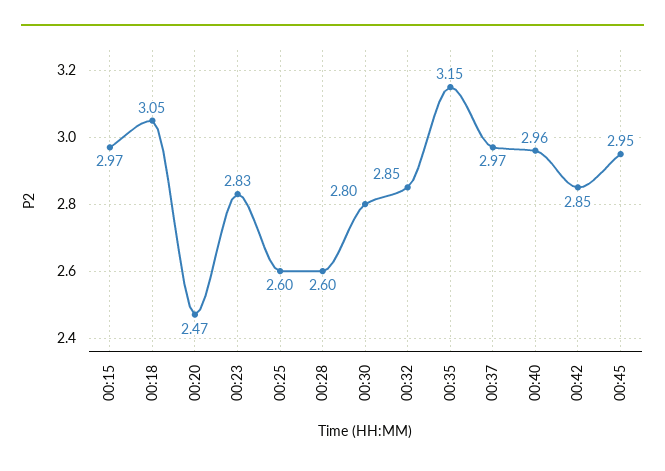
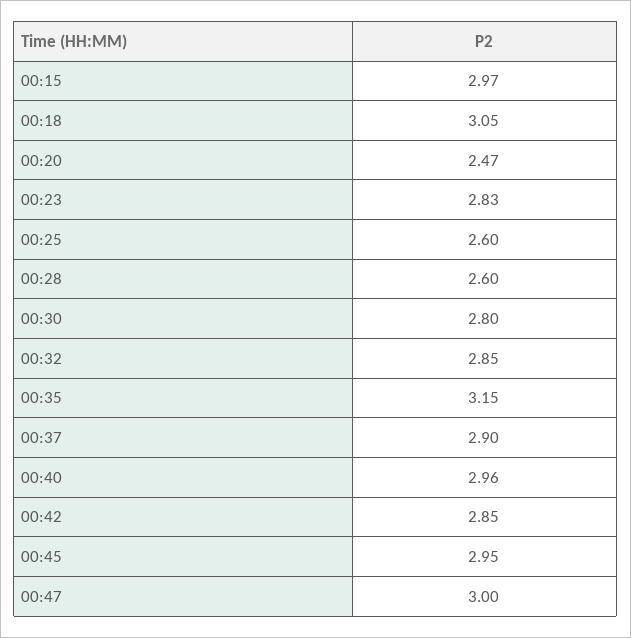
00:37: 2.97 -> 2.9
00:47: none -> 3

